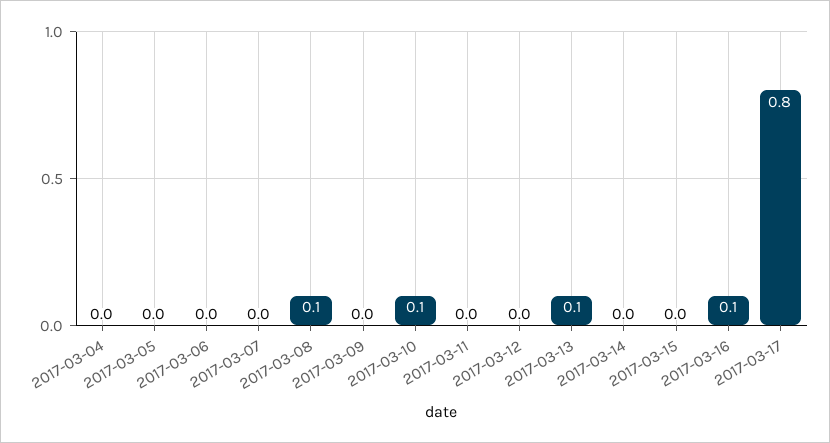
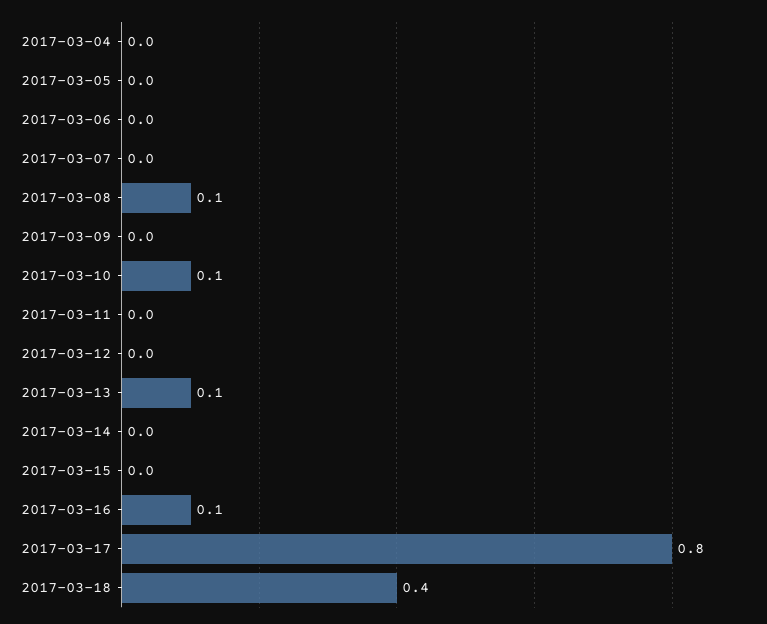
2017-03-18: none -> 0.4

